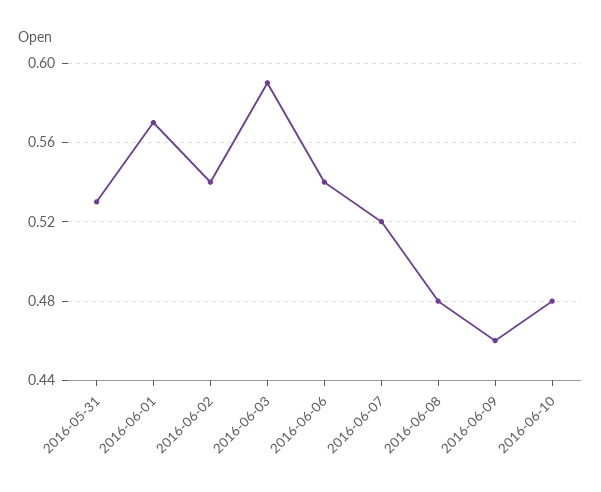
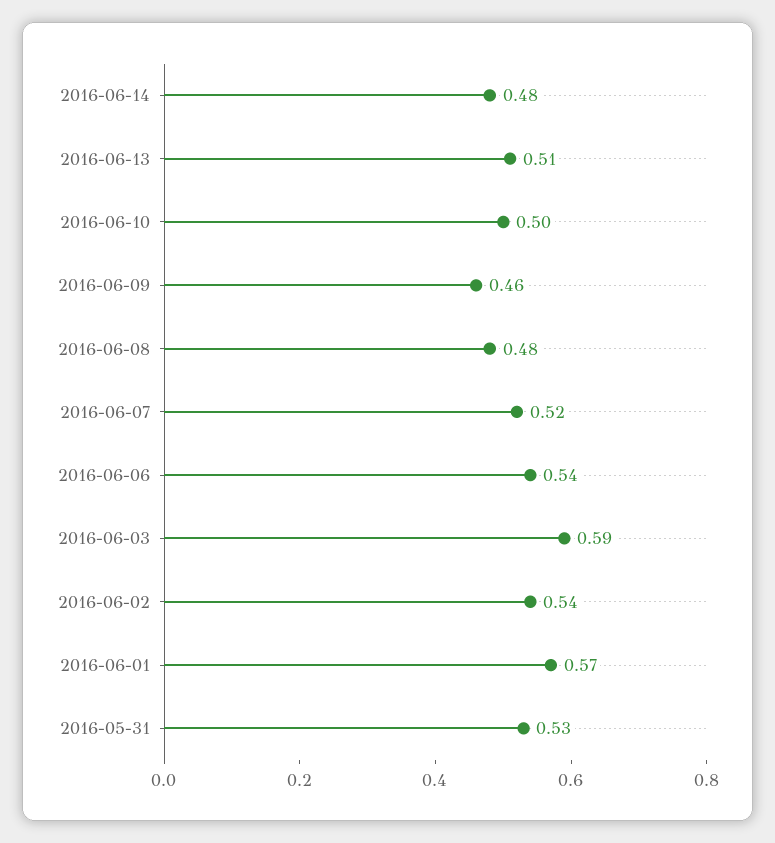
2016-06-10: 0.48 -> 0.5
2016-06-14: none -> 0.48
2016-06-13: none -> 0.51

